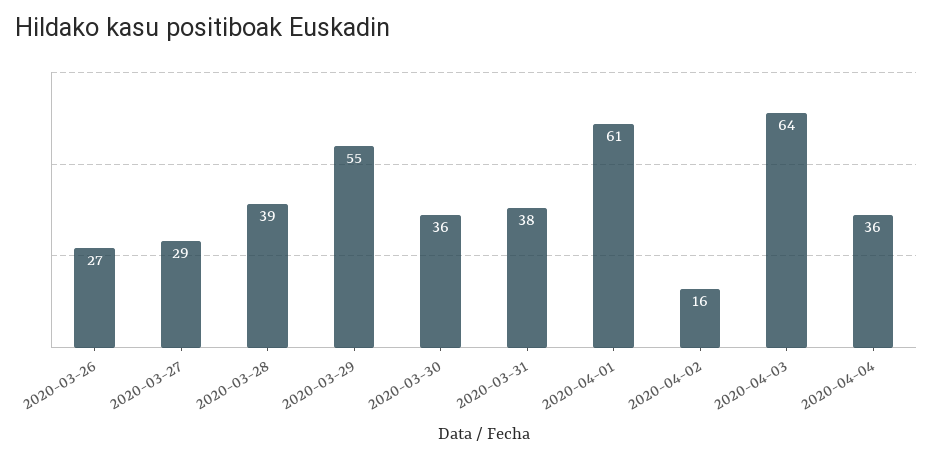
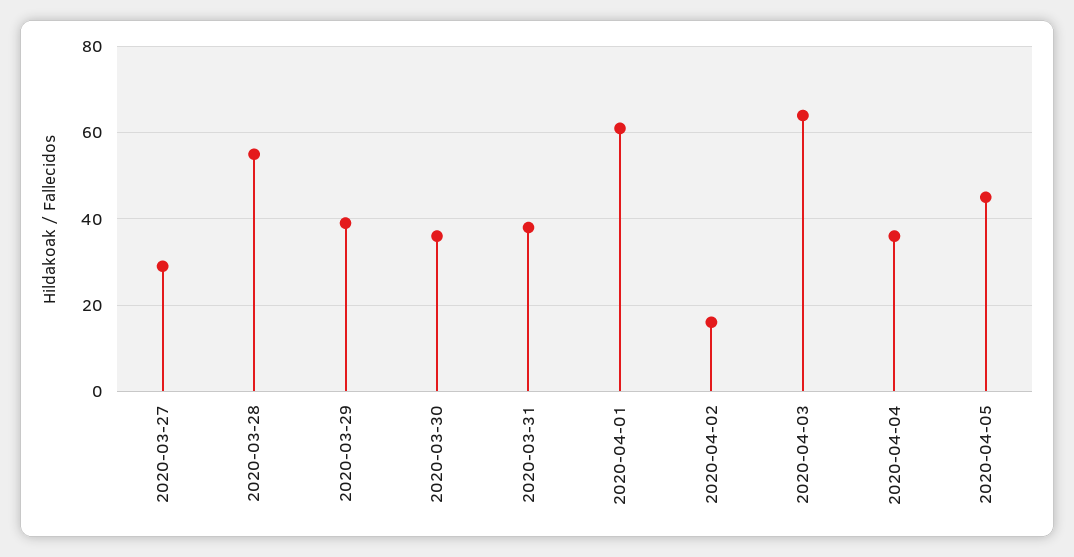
2020-03-26: 27 -> none
2020-03-28: 39 -> 55
2020-03-29: 55 -> 40
2020-04-05: none -> 45

